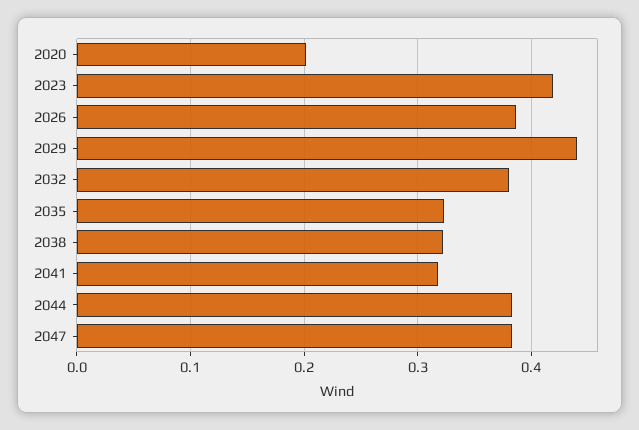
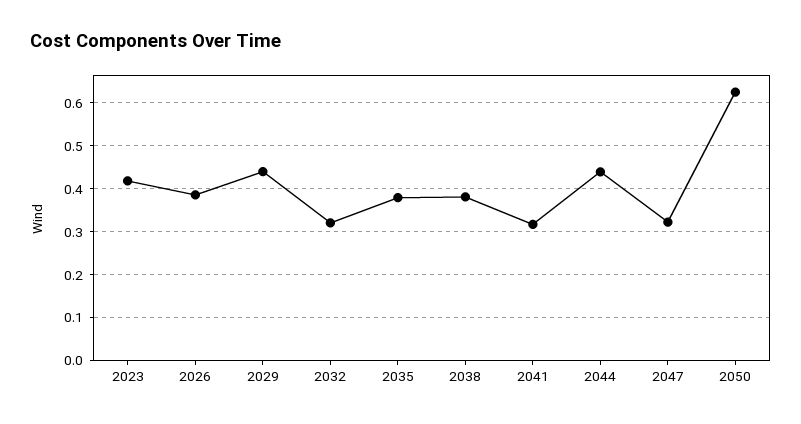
2020: 0.2 -> none
2032: 0.38 -> 0.32
2035: 0.32 -> 0.38
2038: 0.32 -> 0.38
2044: 0.38 -> 0.44
2047: 0.38 -> 0.32
2050: none -> 0.62

